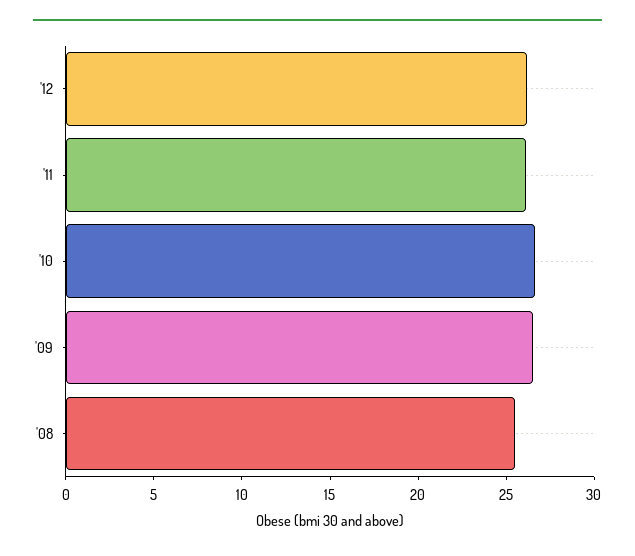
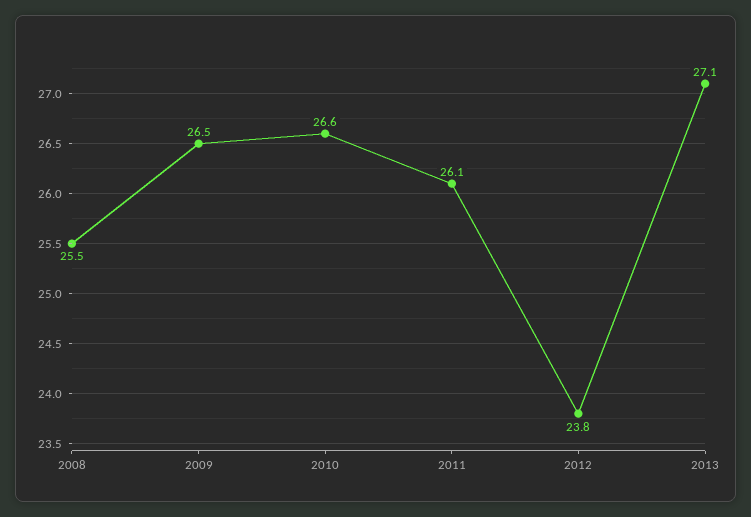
'12: 26 -> 23.8
2013: none -> 27.1

